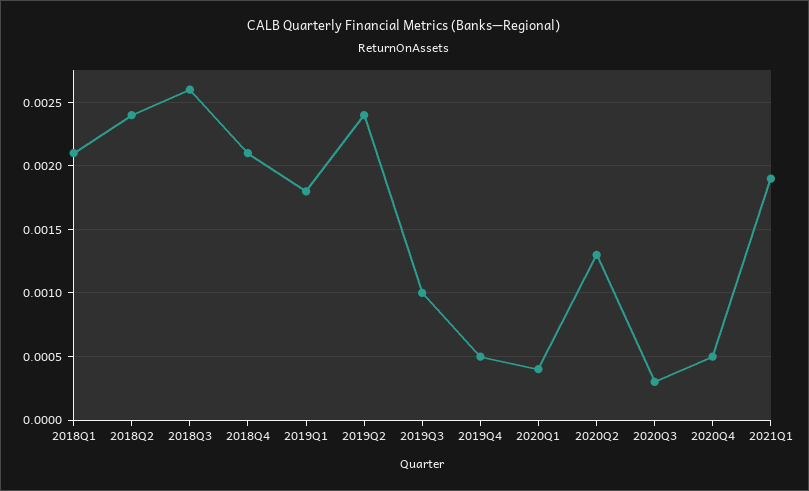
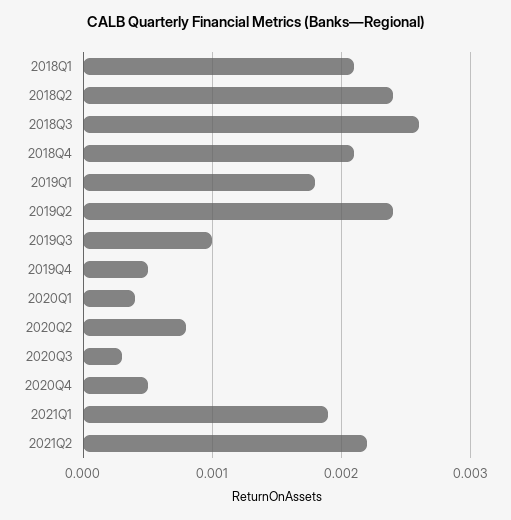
2020Q2: 0.0013 -> 0.0008
2021Q2: none -> 0.0022

